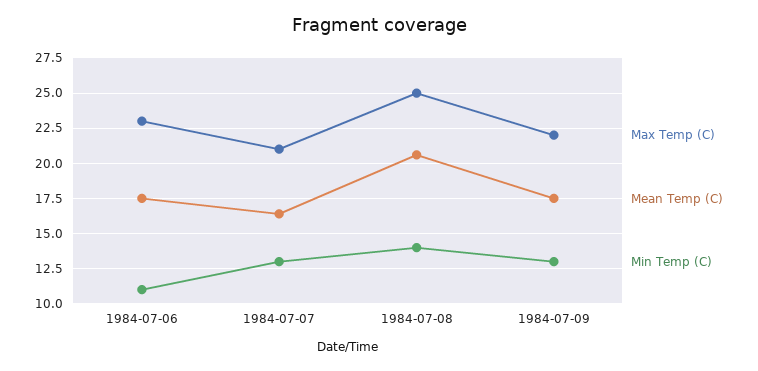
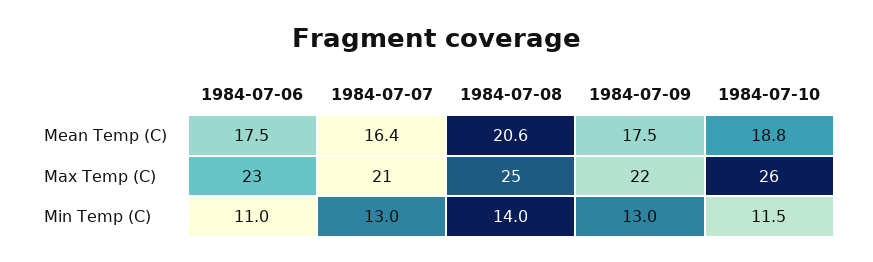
Mean Temp (C), 1984-07-10: none -> 18.8
Max Temp (C), 1984-07-10: none -> 26
Min Temp (C), 1984-07-10: none -> 11.5

